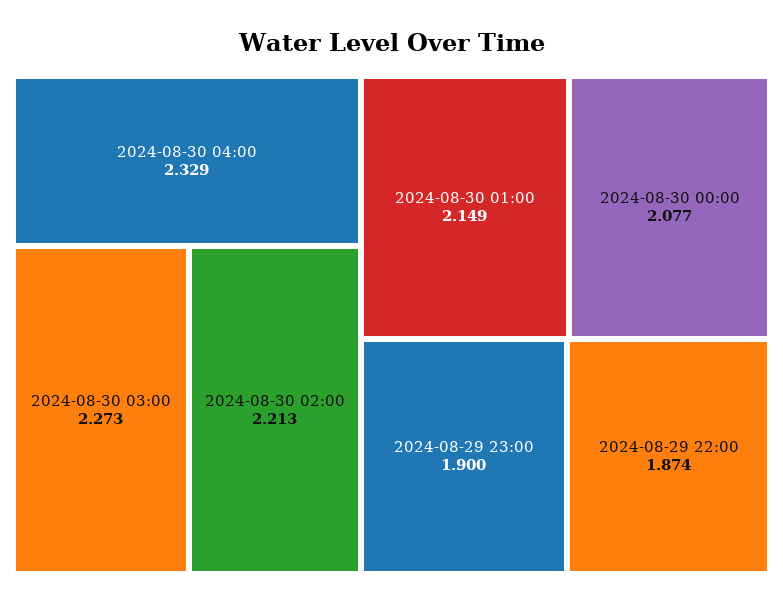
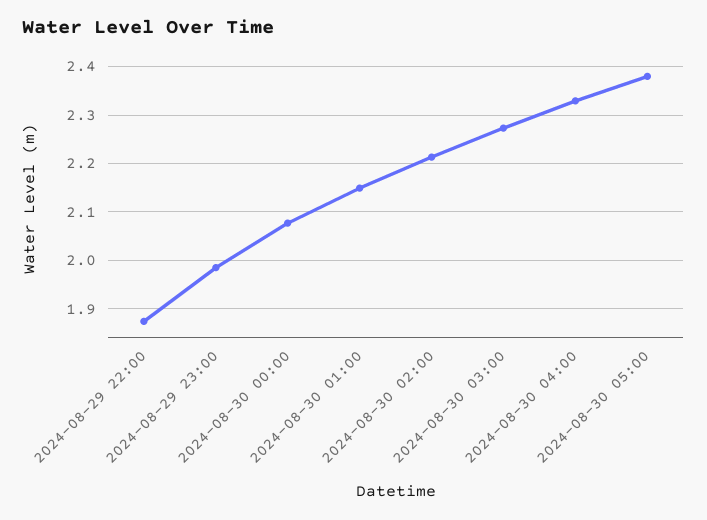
2024-08-29 23:00: 1.9 -> 1.98
2024-08-30 05:00: none -> 2.38

